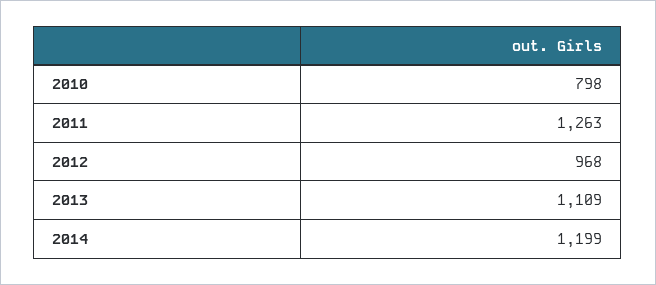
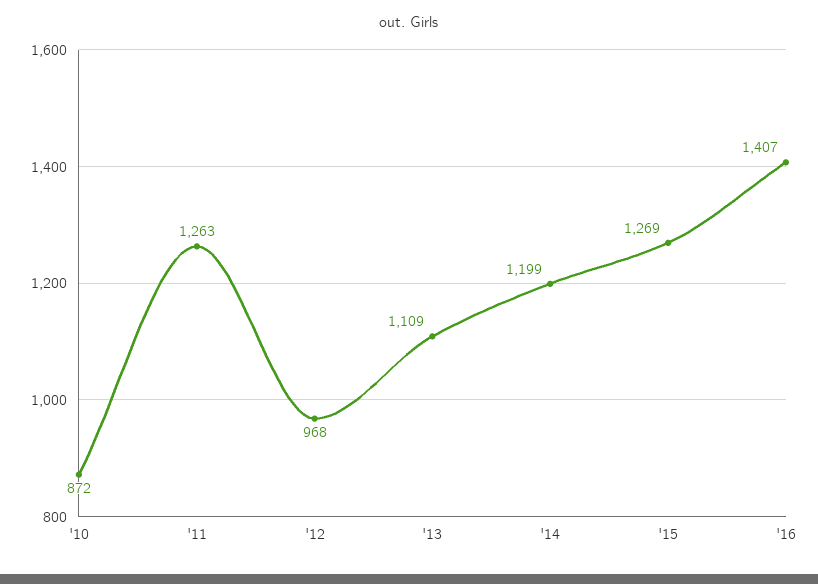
2010: 798 -> 872
'15: none -> 1269
'16: none -> 1407

